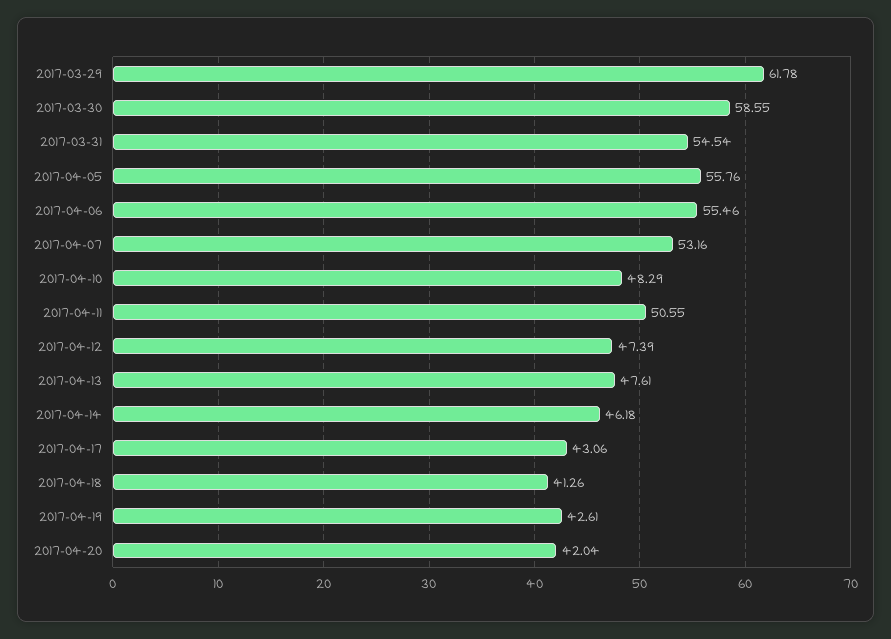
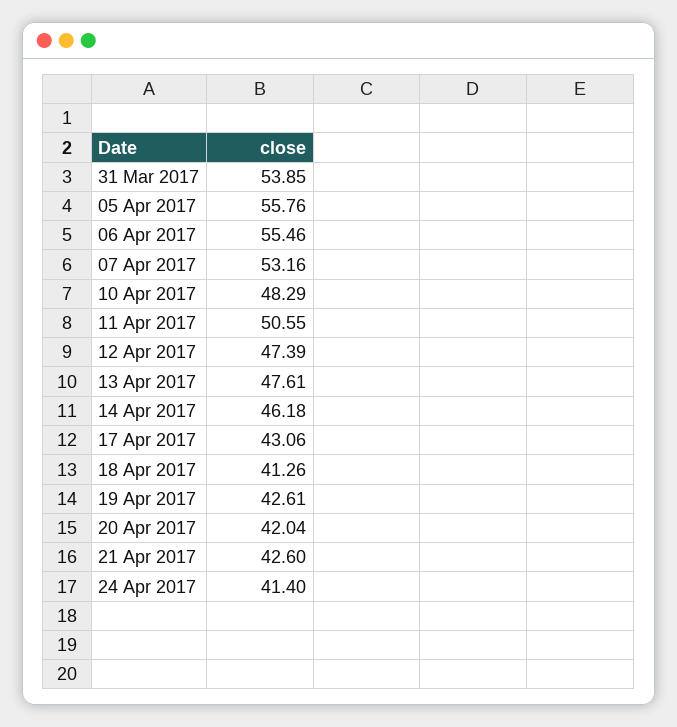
2017-03-29: 61.78 -> none
2017-03-30: 58.55 -> none
2017-03-31: 54.54 -> 53.85
21 Apr 2017: none -> 42.6
24 Apr 2017: none -> 41.4

